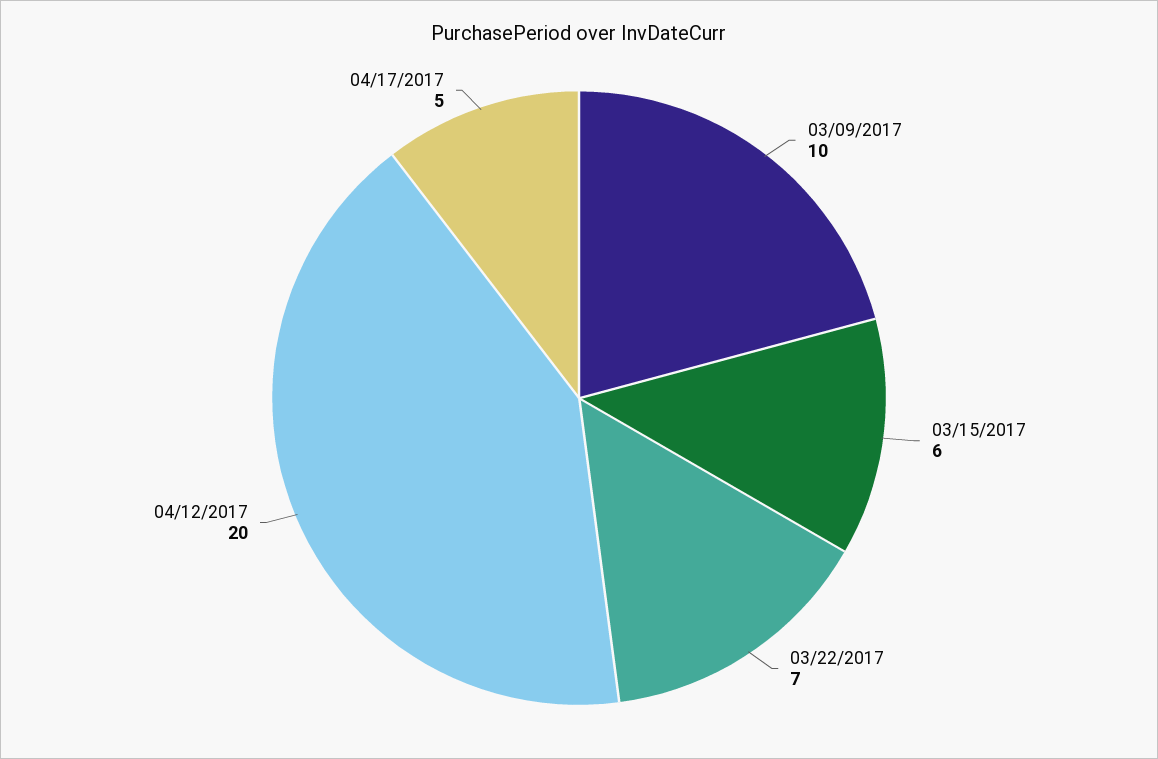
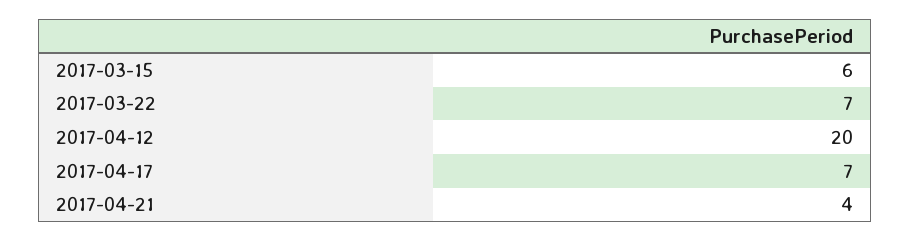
03/09/2017: 10 -> none
04/17/2017: 5 -> 7
2017-04-21: none -> 4

